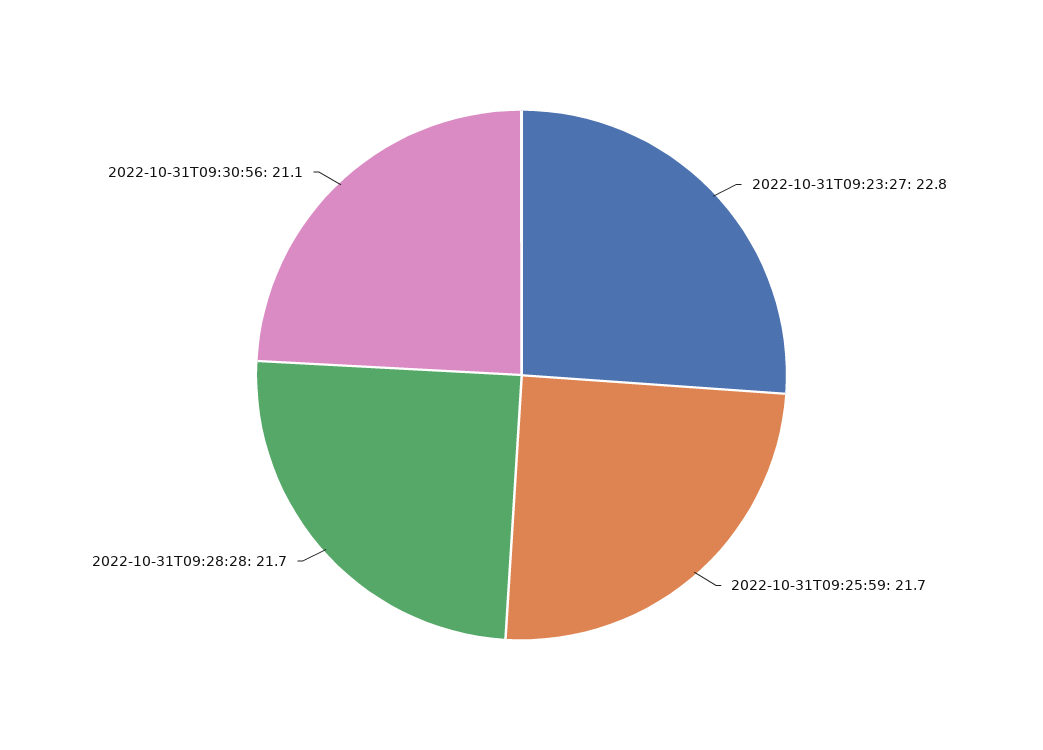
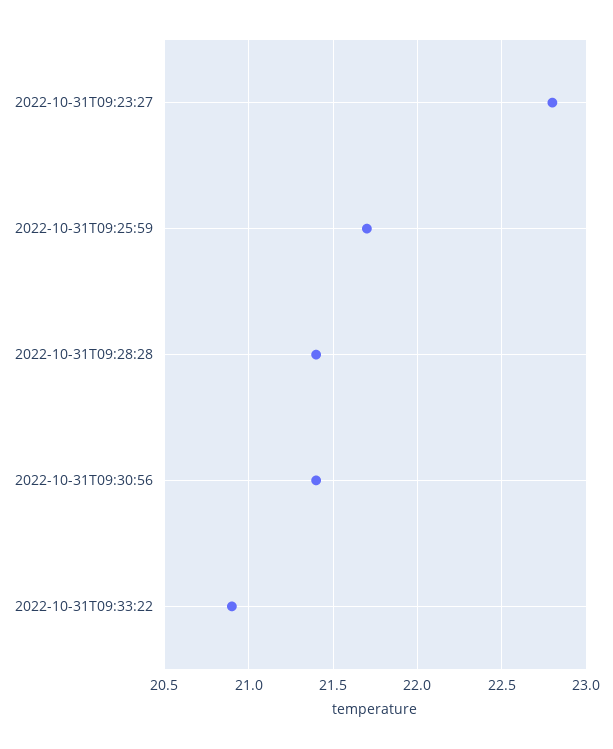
2022-10-31T09:28:28: 21.7 -> 21.4
2022-10-31T09:30:56: 21.1 -> 21.4
2022-10-31T09:33:22: none -> 20.9

